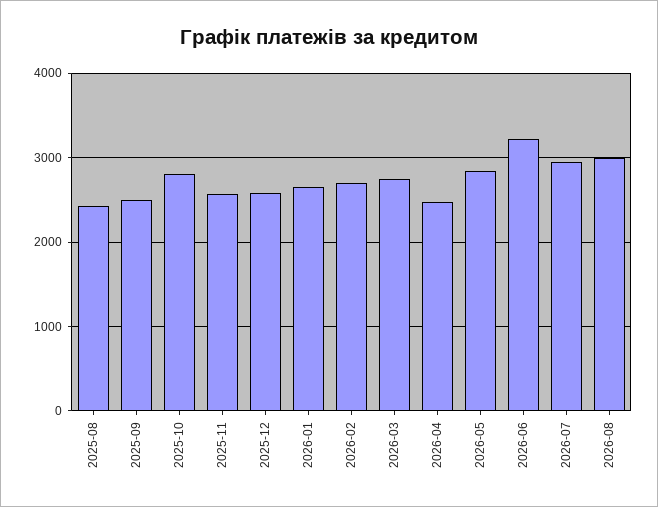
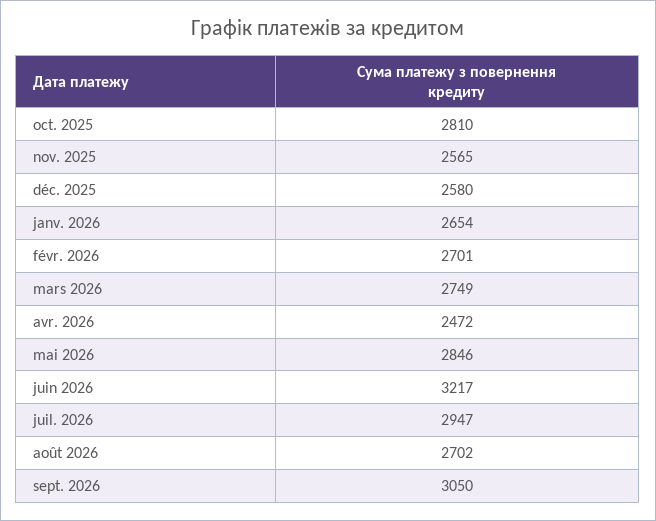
2025-08: 2400 -> none
2025-09: 2500 -> none
2026-08: 3000 -> 2702
sept. 2026: none -> 3050

